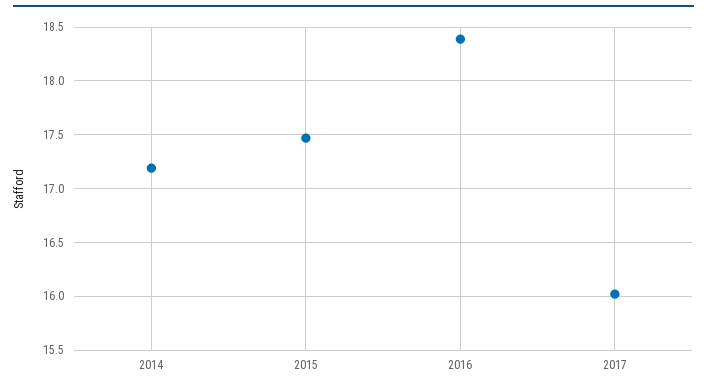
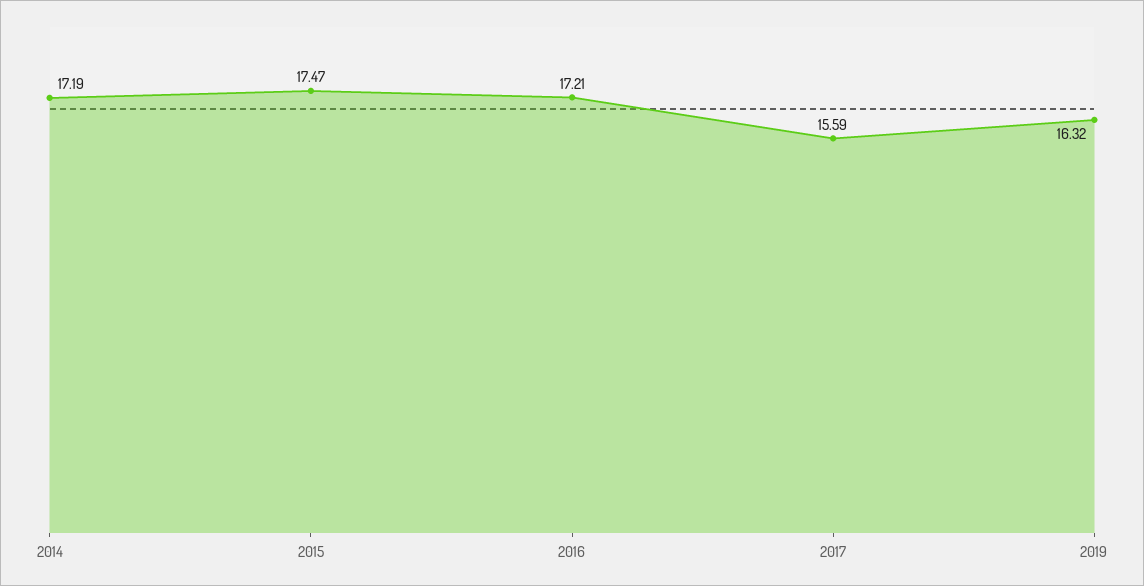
2016: 18.4 -> 17.21
2017: 16 -> 15.59
2019: none -> 16.32

